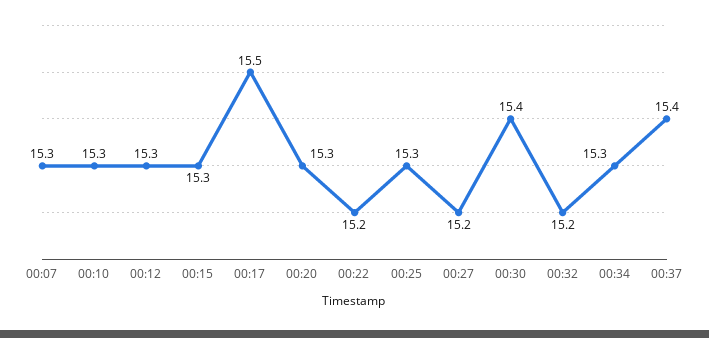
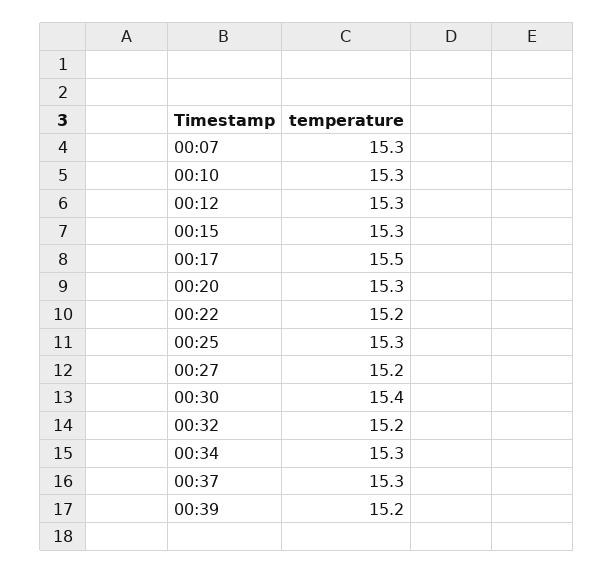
00:37: 15.4 -> 15.3
00:39: none -> 15.2

